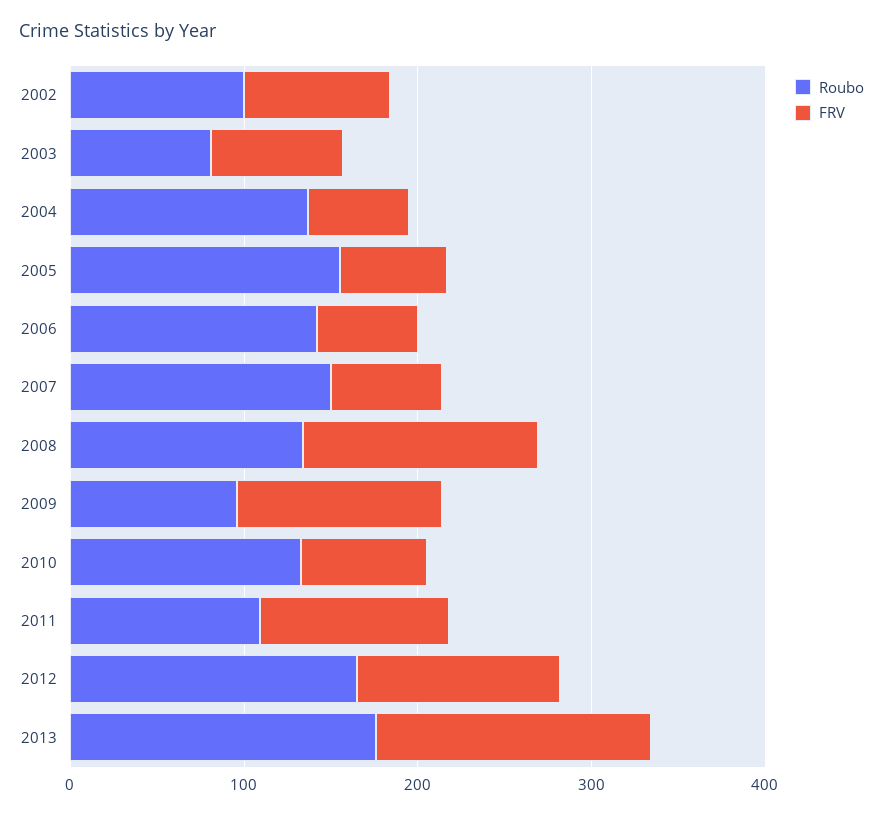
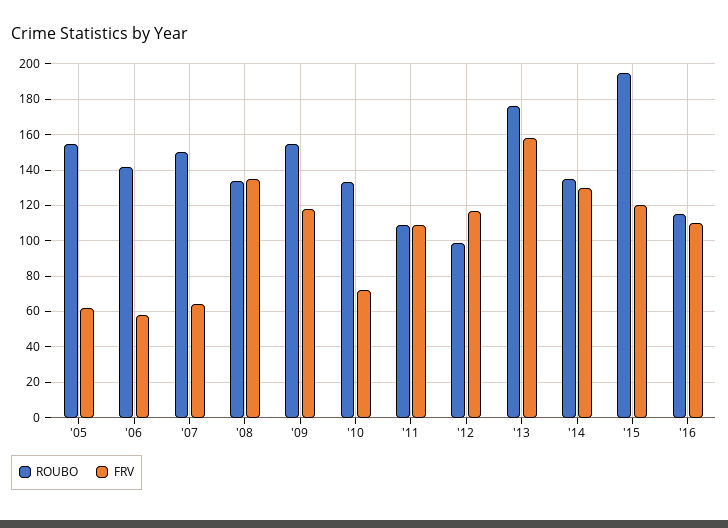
Roubo, 2002: 100 -> none
FRV, 2002: 80 -> none
Roubo, 2003: 80 -> none
FRV, 2003: 80 -> none
Roubo, 2004: 140 -> none
FRV, 2004: 60 -> none
Roubo, 2009: 100 -> 155
Roubo, 2012: 160 -> 100
Roubo, '14: none -> 135
FRV, '14: none -> 130
Roubo, '15: none -> 195
FRV, '15: none -> 120
Roubo, '16: none -> 115
FRV, '16: none -> 110

